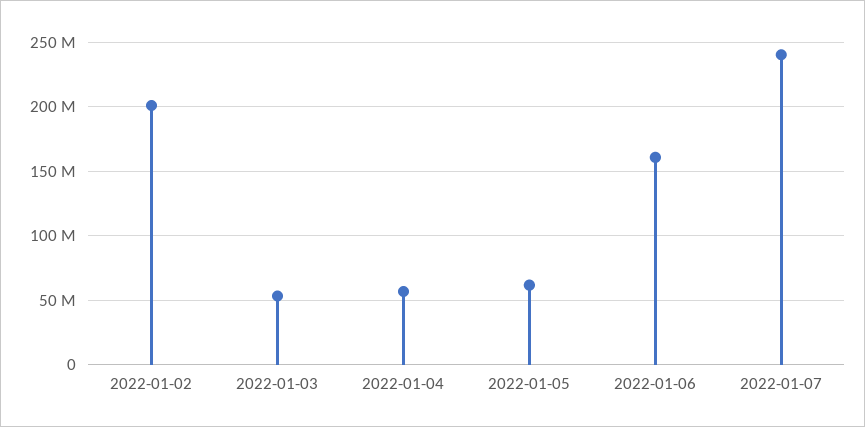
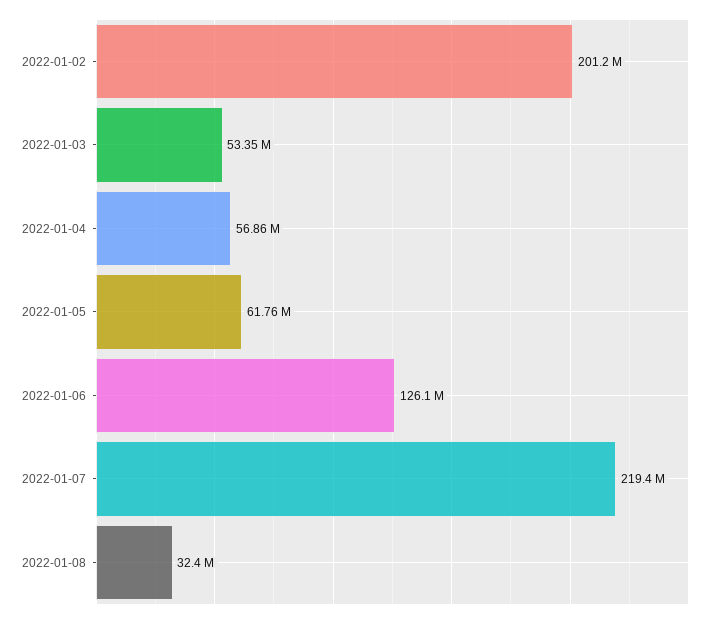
2022-01-06: 160000000 -> 126100000
2022-01-07: 240000000 -> 219400000
2022-01-08: none -> 32400000

